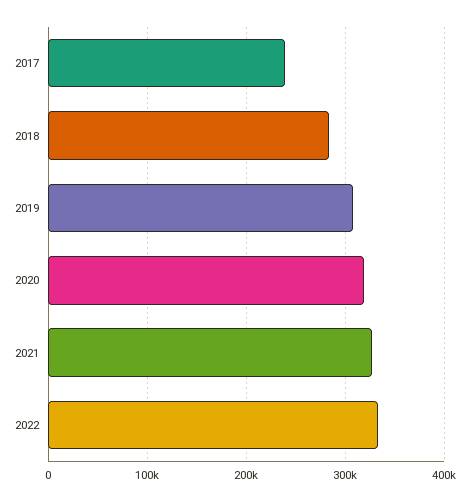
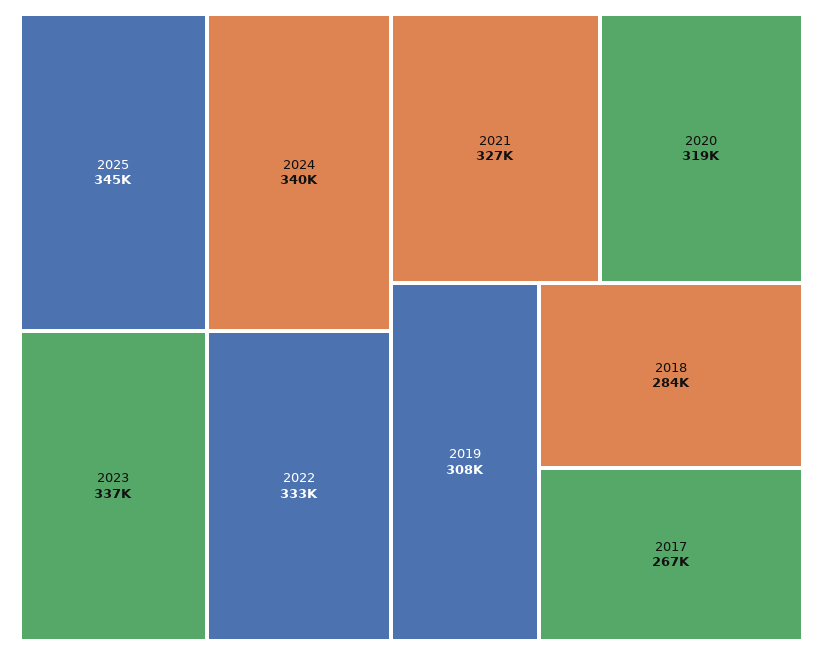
2017: 240000 -> 267000
2025: none -> 345000
2024: none -> 340000
2023: none -> 337000

